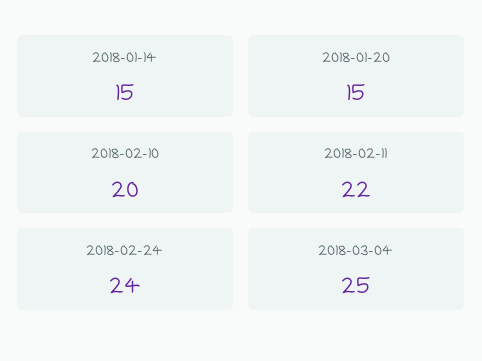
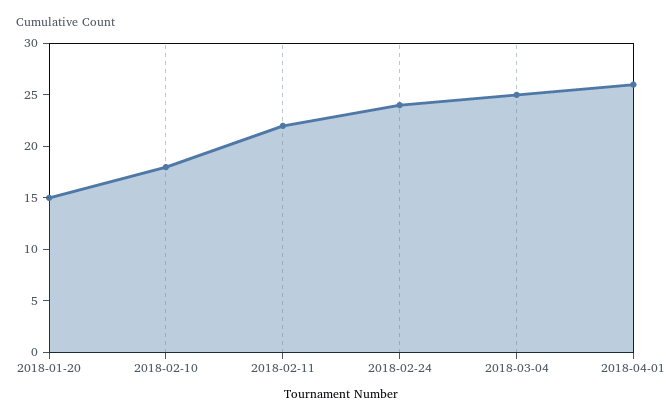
2018-01-14: 15 -> none
2018-02-10: 20 -> 18
2018-04-01: none -> 26

